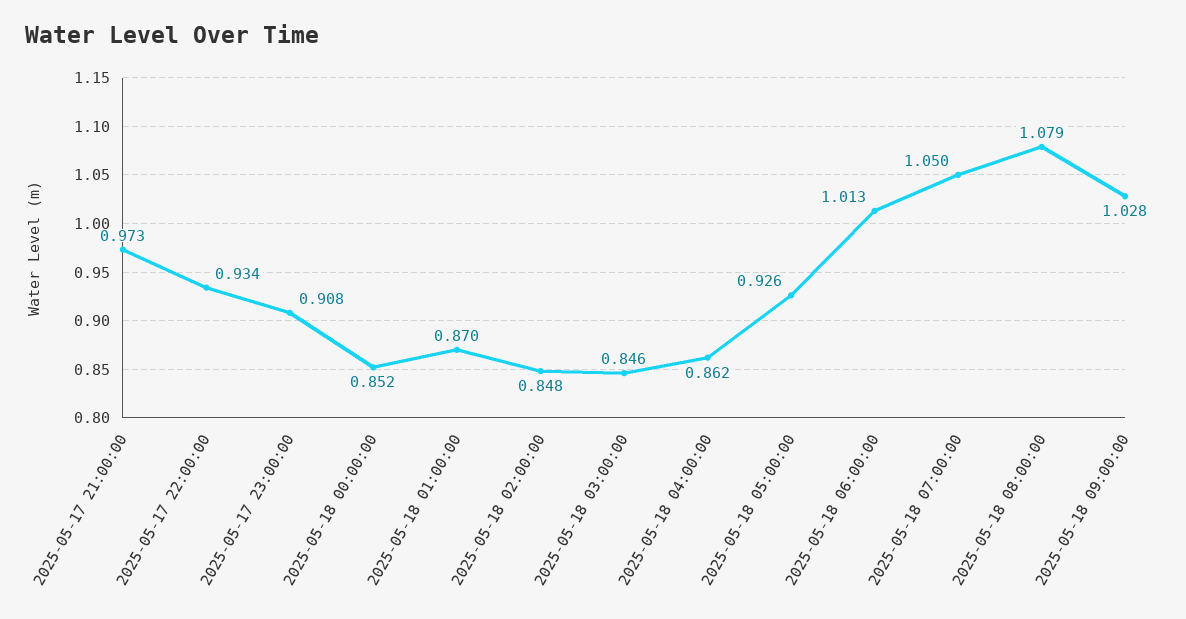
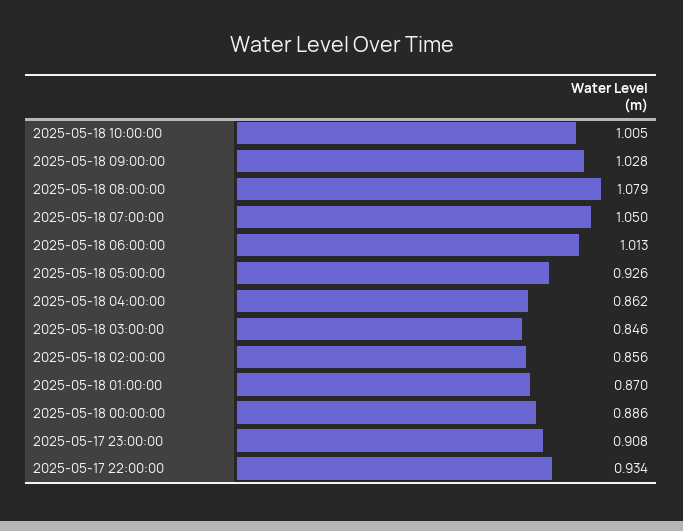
2025-05-17 21:00:00: 0.973 -> none
2025-05-18 00:00:00: 0.852 -> 0.886
2025-05-18 02:00:00: 0.848 -> 0.856
2025-05-18 10:00:00: none -> 1.005

